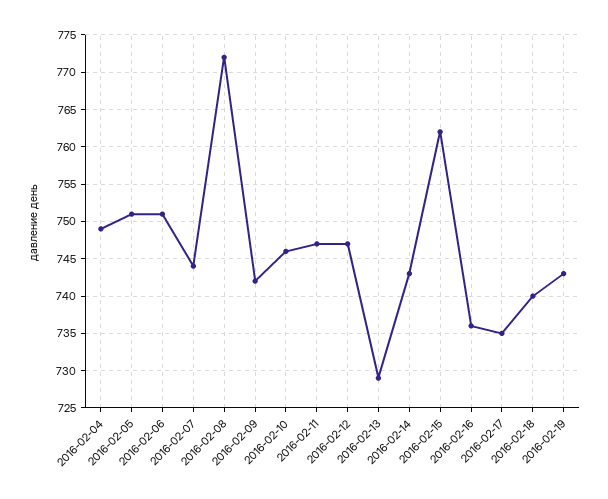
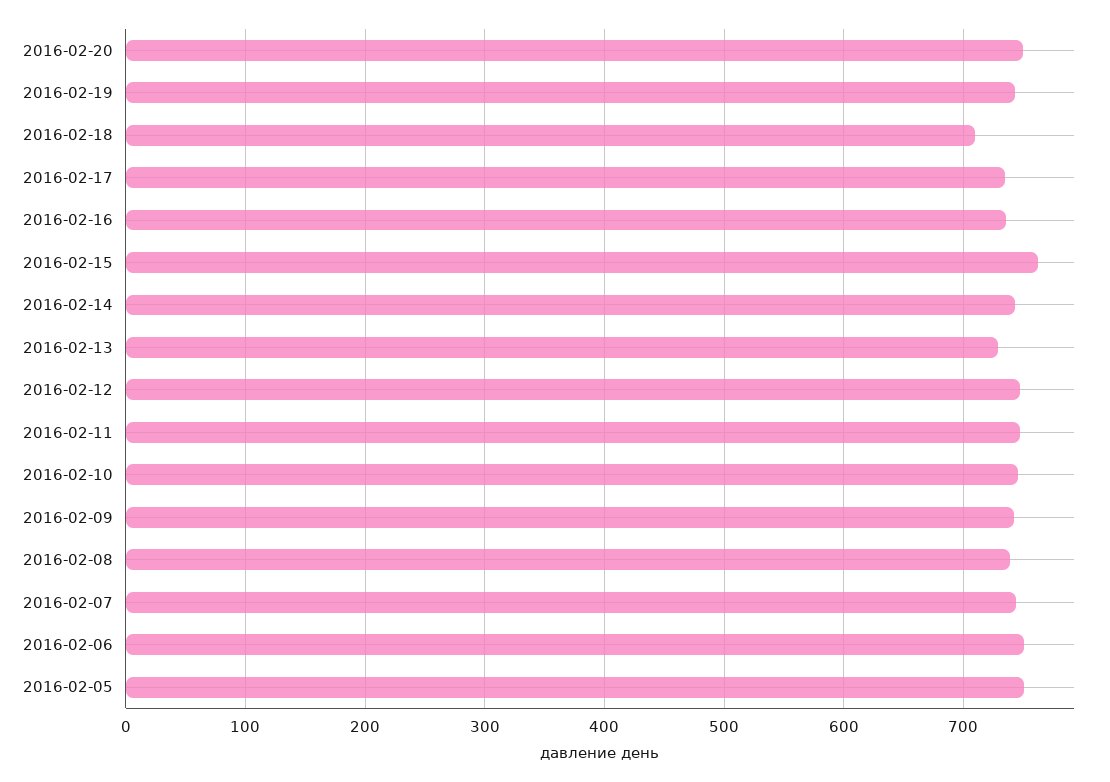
2016-02-04: 749 -> none
2016-02-08: 772 -> 740
2016-02-18: 740 -> 710
2016-02-20: none -> 750

